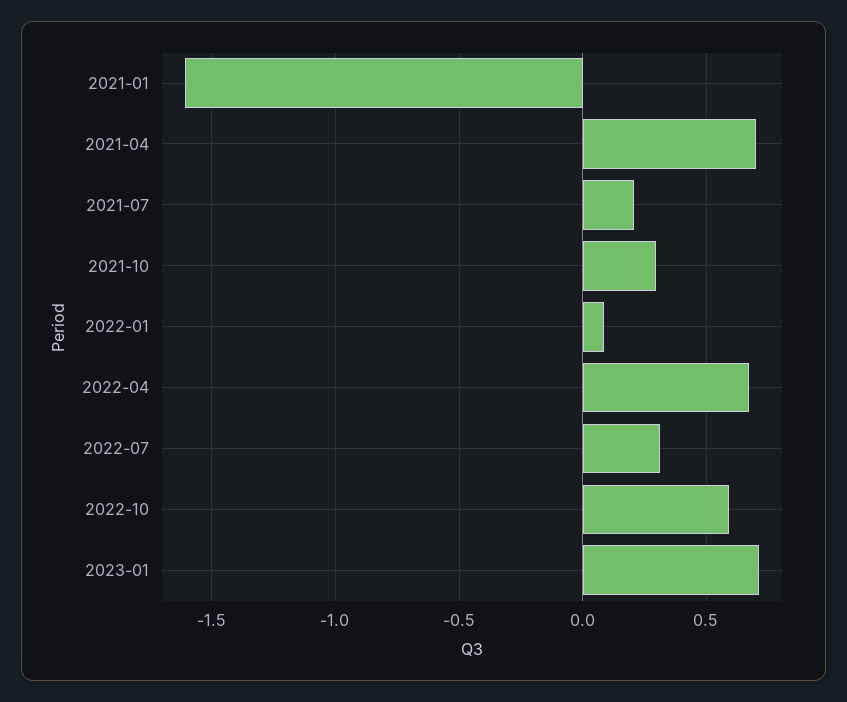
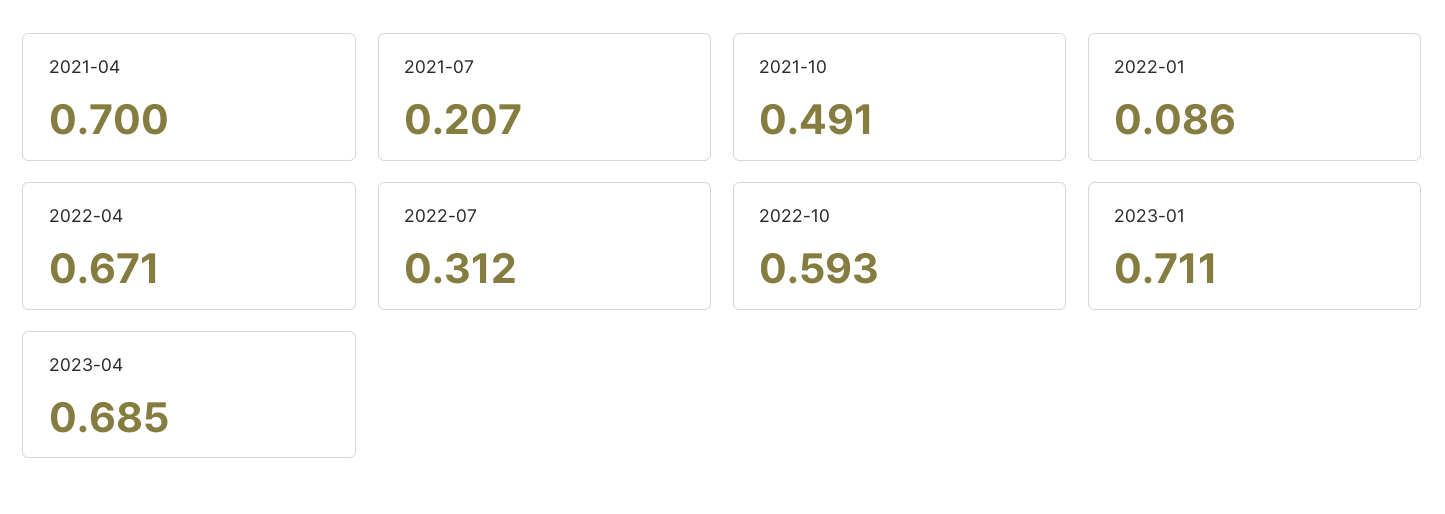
2021-01: -1.6 -> none
2021-10: 0.3 -> 0.491
2023-04: none -> 0.685

